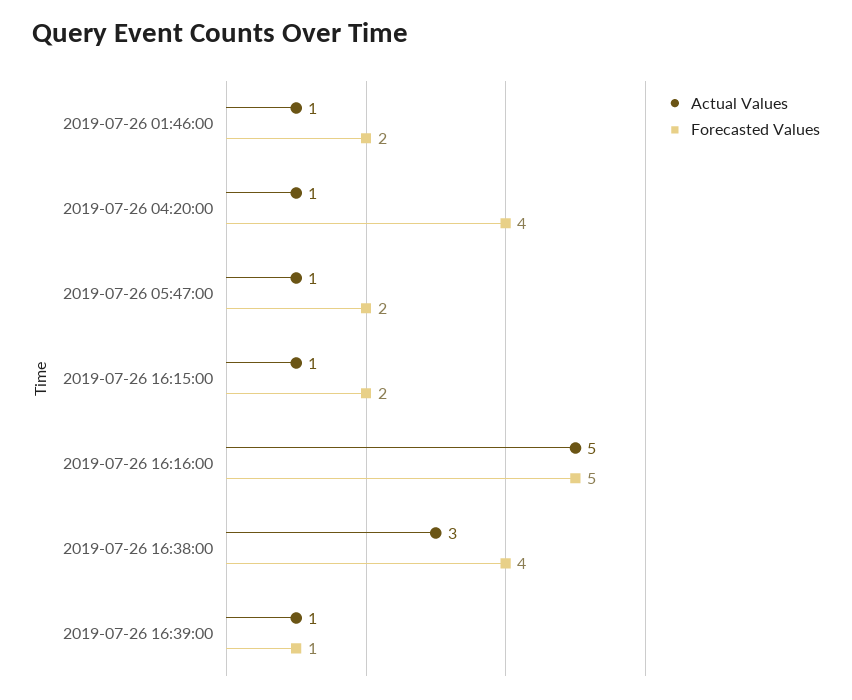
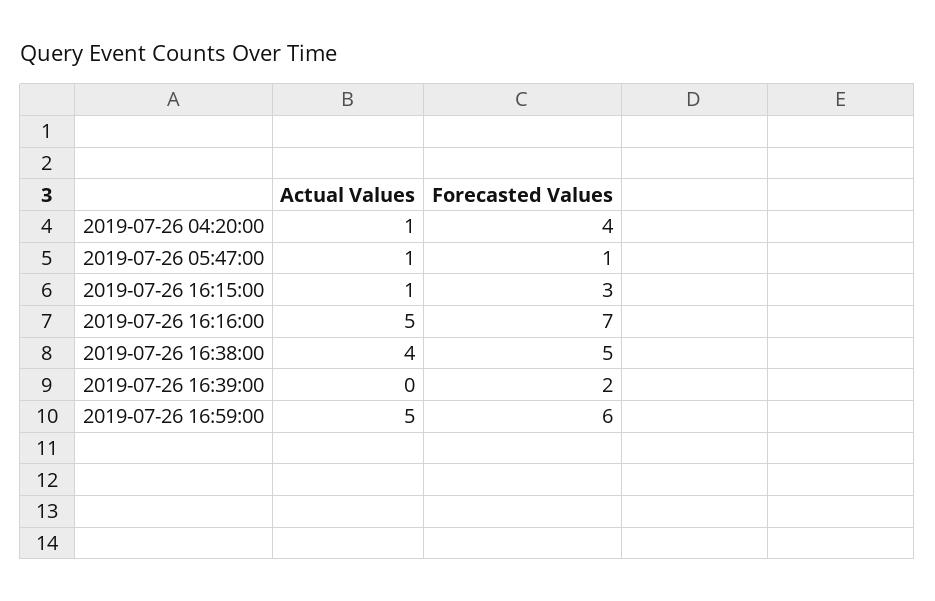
Actual Values, 2019-07-26 01:46:00: 1 -> none
Forecasted Values, 2019-07-26 01:46:00: 2 -> none
Forecasted Values, 2019-07-26 05:47:00: 2 -> 1
Forecasted Values, 2019-07-26 16:15:00: 2 -> 3
Forecasted Values, 2019-07-26 16:16:00: 5 -> 7
Actual Values, 2019-07-26 16:38:00: 3 -> 4
Forecasted Values, 2019-07-26 16:38:00: 4 -> 5
Actual Values, 2019-07-26 16:39:00: 1 -> 0
Forecasted Values, 2019-07-26 16:39:00: 1 -> 2
Actual Values, 2019-07-26 16:59:00: none -> 5
Forecasted Values, 2019-07-26 16:59:00: none -> 6

